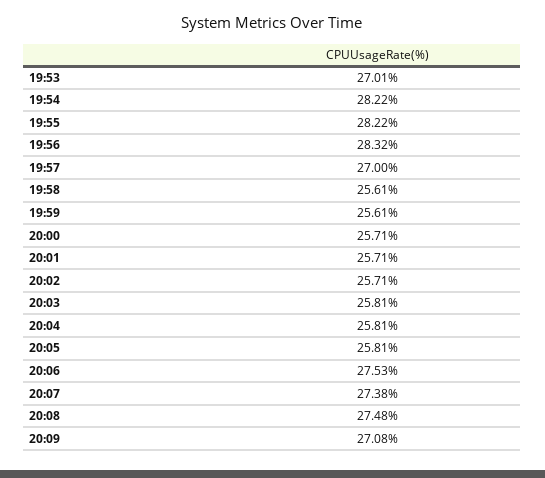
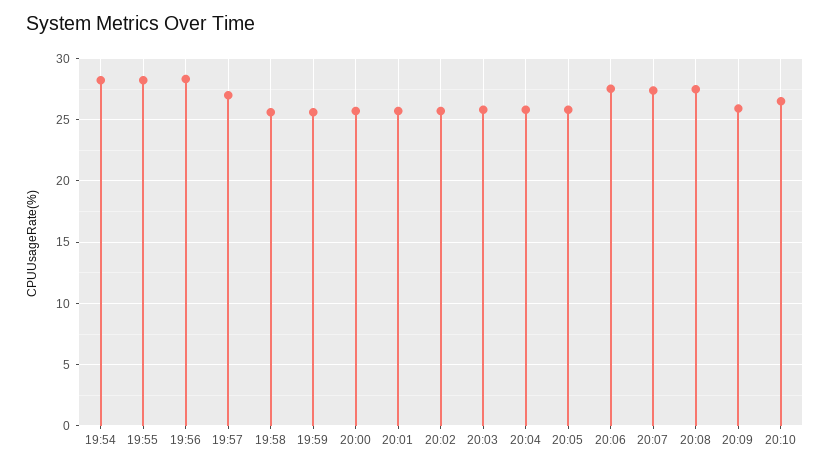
19:53: 27.01 -> none
20:09: 27.08 -> 26
20:10: none -> 26.5

